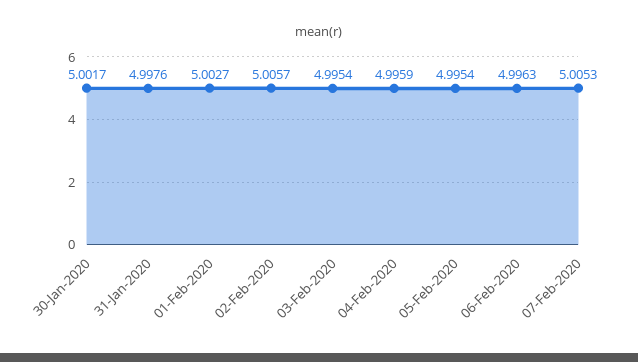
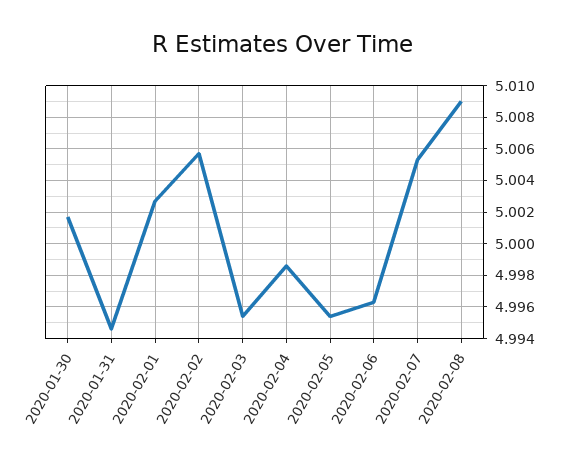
31-Jan-2020: 4.9976 -> 4.9945
04-Feb-2020: 4.9959 -> 4.9985
2020-02-08: none -> 5.009

